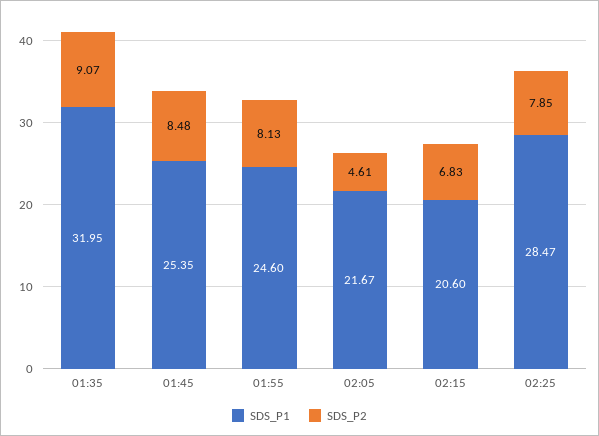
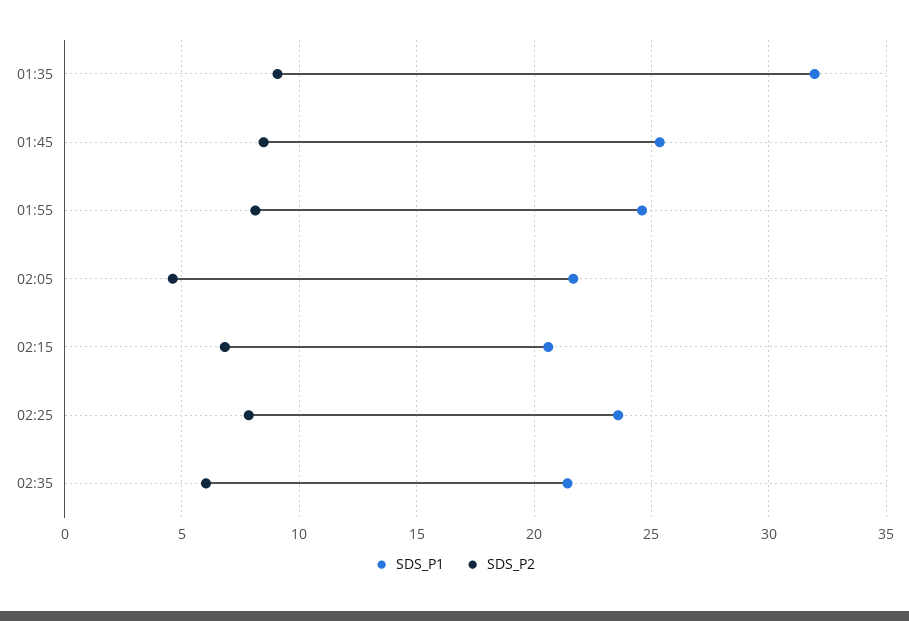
SDS_P1, 02:25: 28.47 -> 23.5
SDS_P1, 02:35: none -> 21.5
SDS_P2, 02:35: none -> 6

